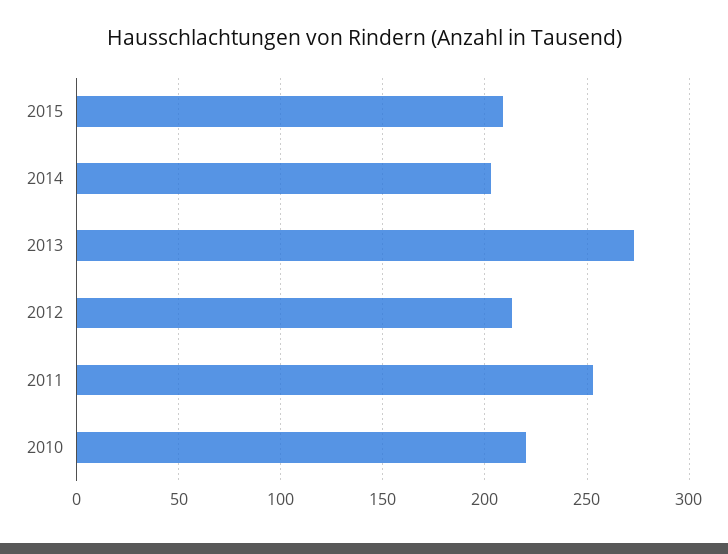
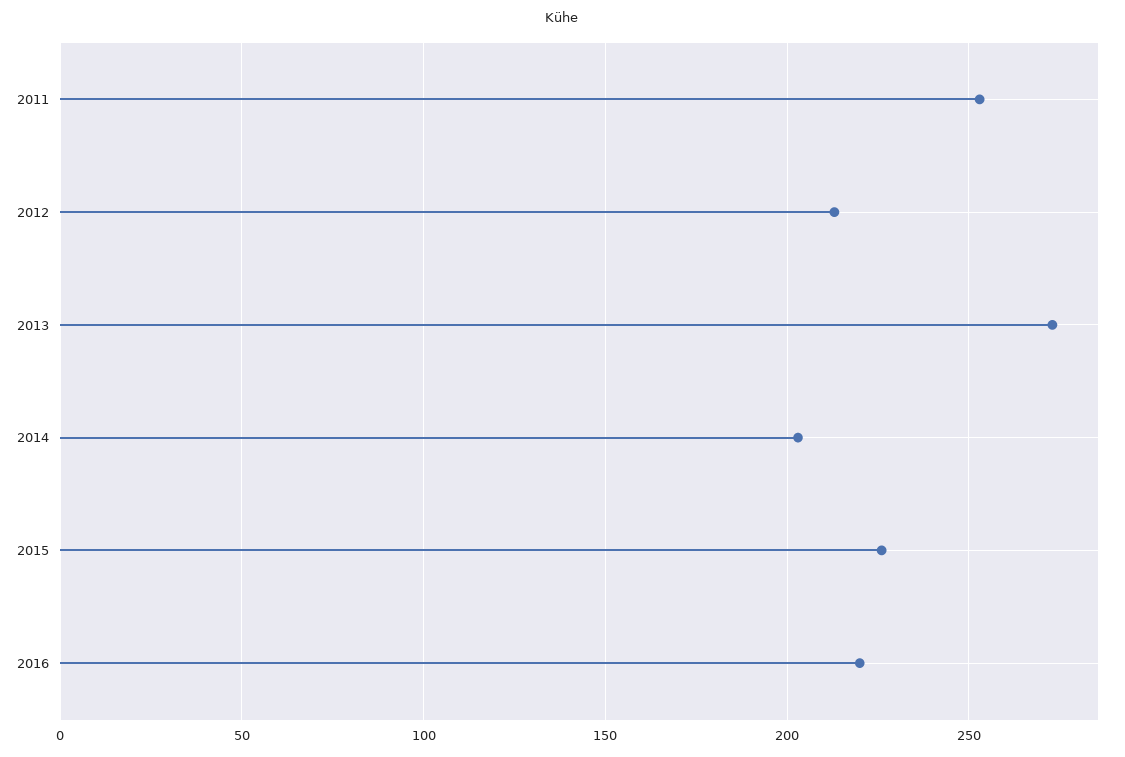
2015: 210 -> 225
2010: 220 -> none
2016: none -> 220

